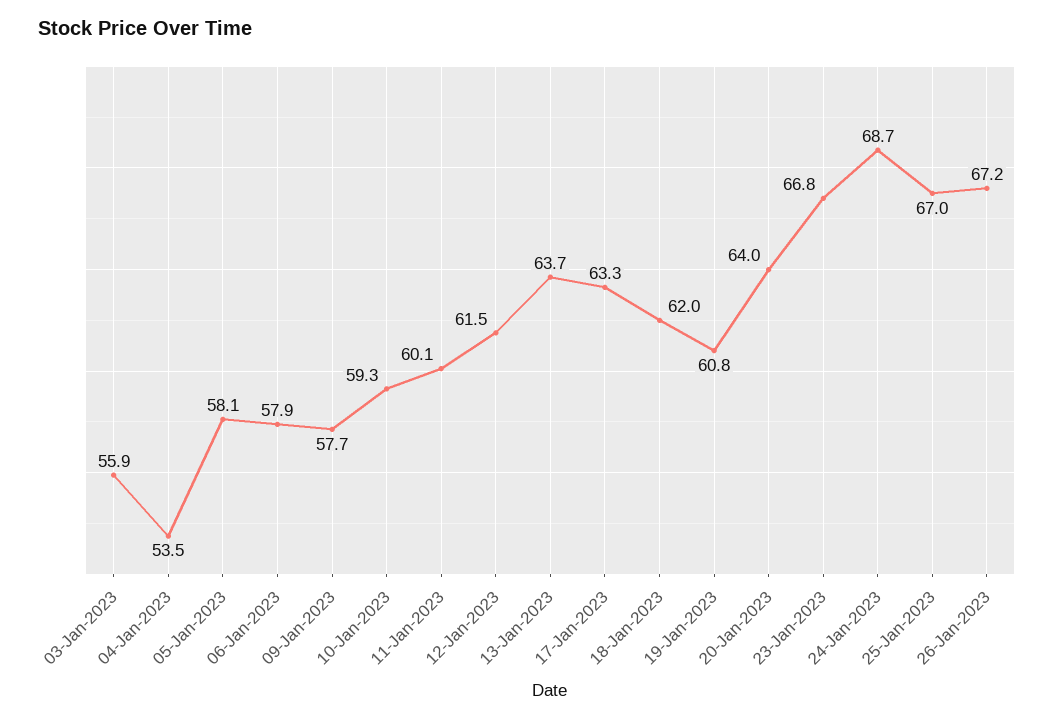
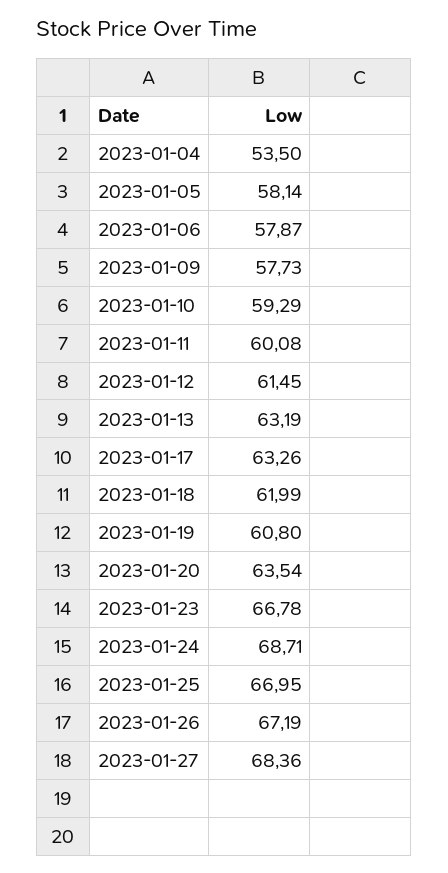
03-Jan-2023: 55.9 -> none
13-Jan-2023: 63.7 -> 63.19
20-Jan-2023: 64 -> 63.54
2023-01-27: none -> 68.36

